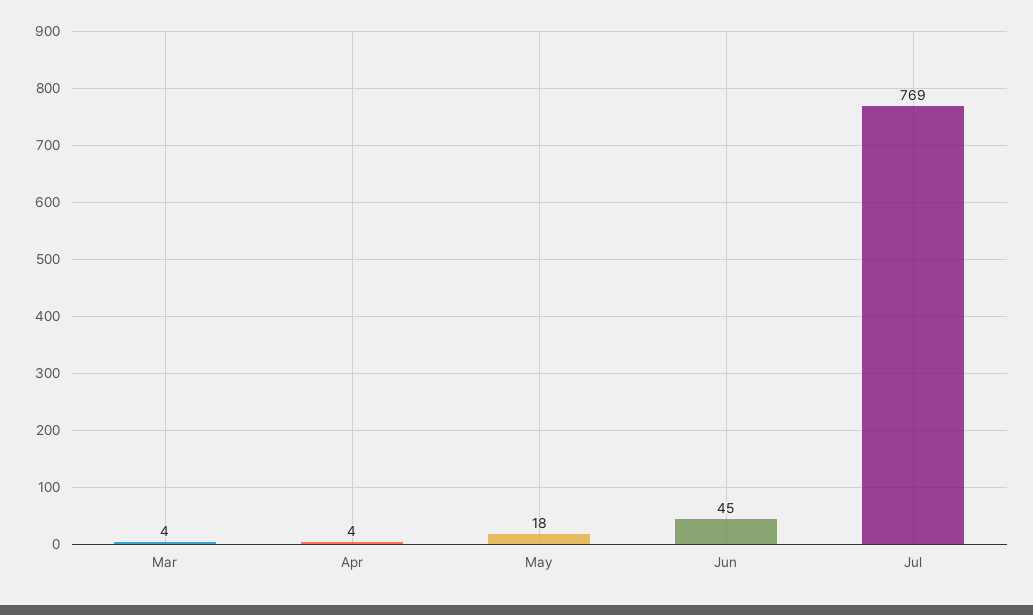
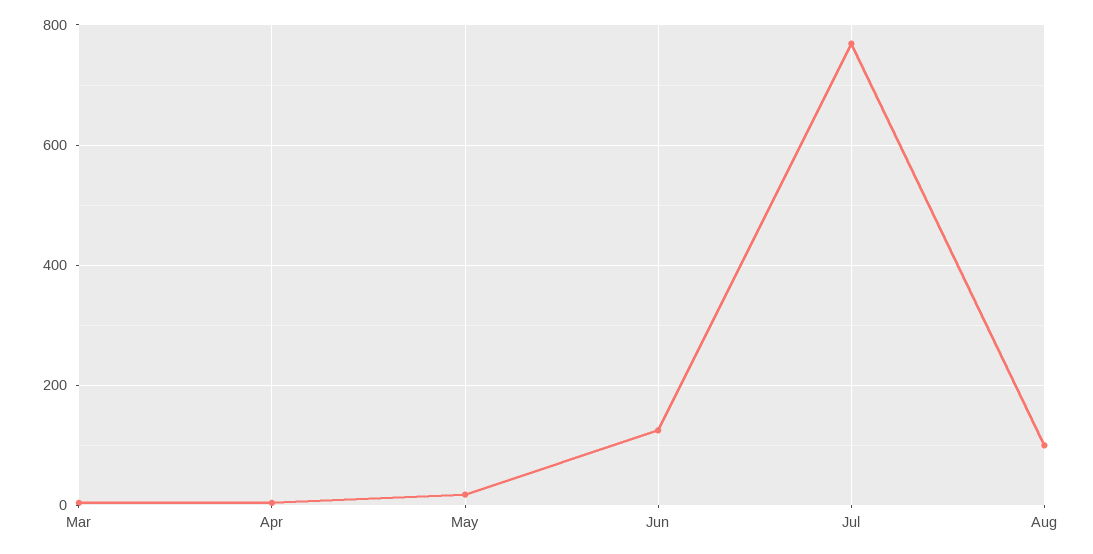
Jun: 45 -> 120
Aug: none -> 100

